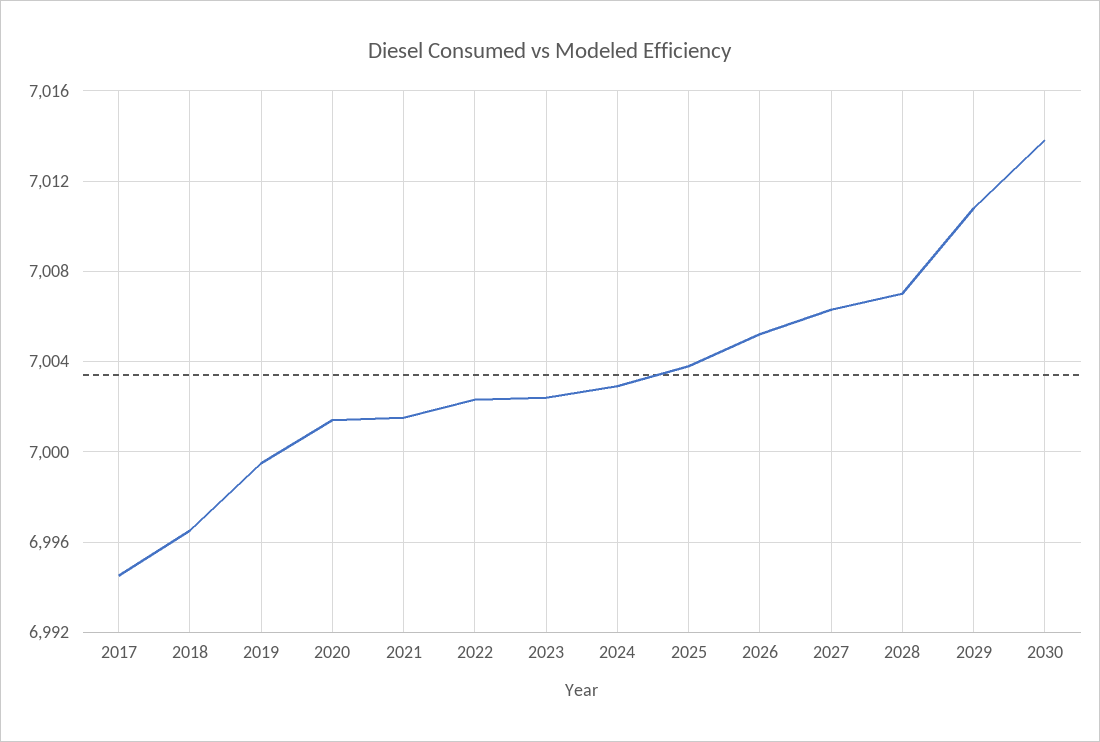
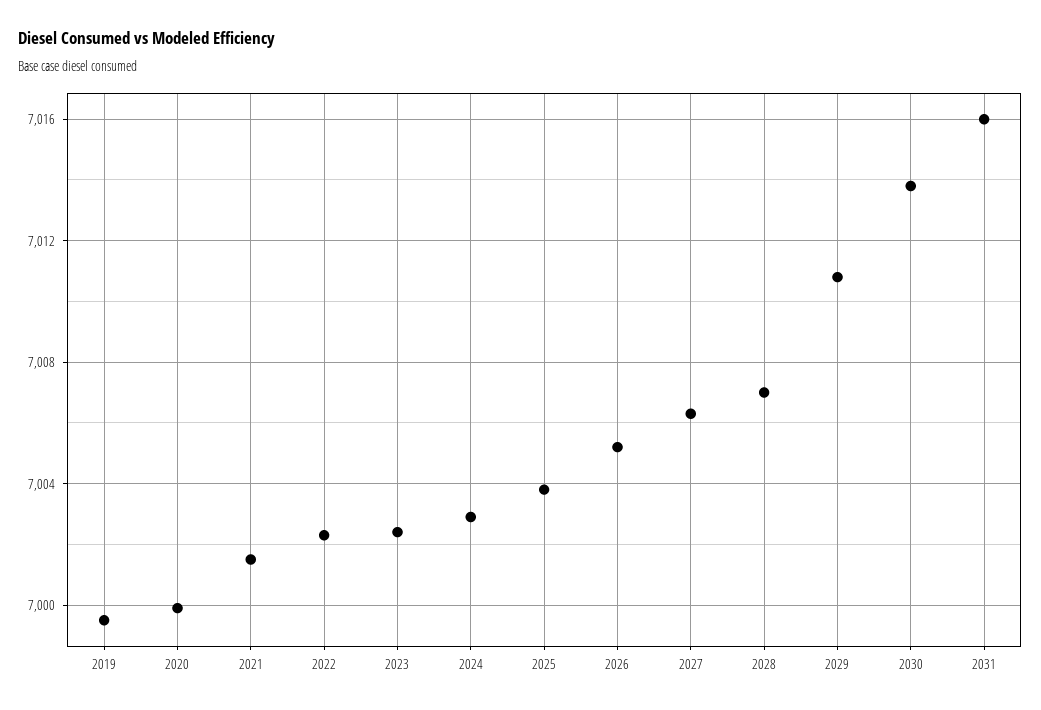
2017: 6994.5 -> none
2018: 6996.5 -> none
2020: 7001.5 -> 7000
2031: none -> 7016

